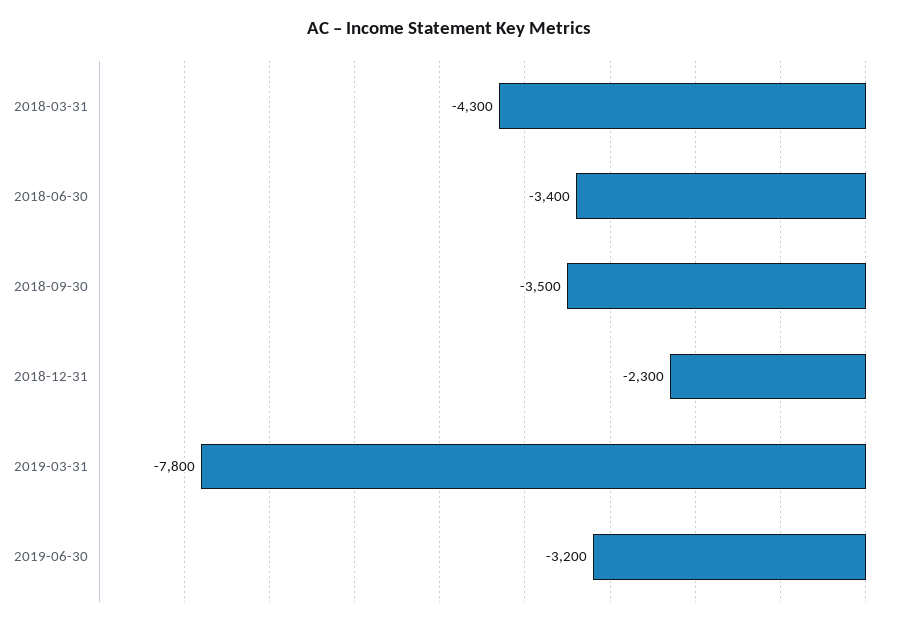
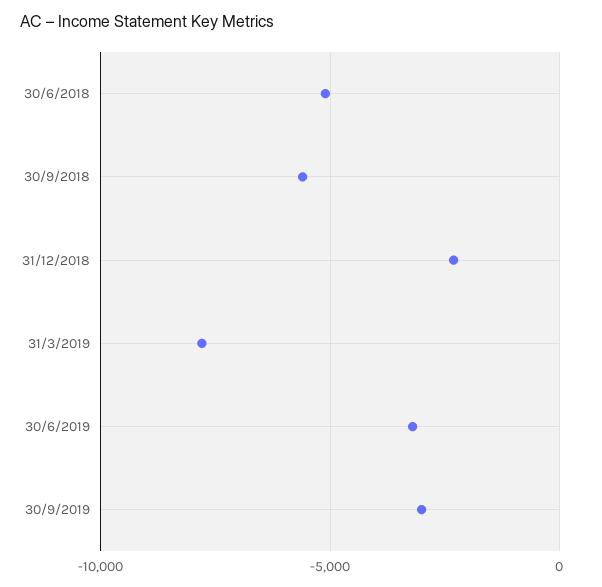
2018-03-31: -4300 -> none
2018-06-30: -3400 -> -5000
2018-09-30: -3500 -> -5500
30/9/2019: none -> -3000

